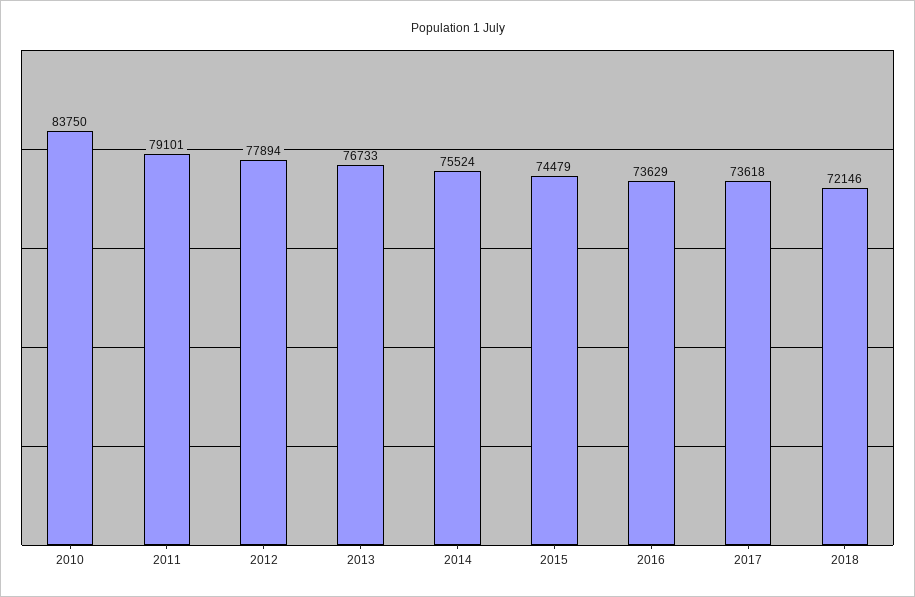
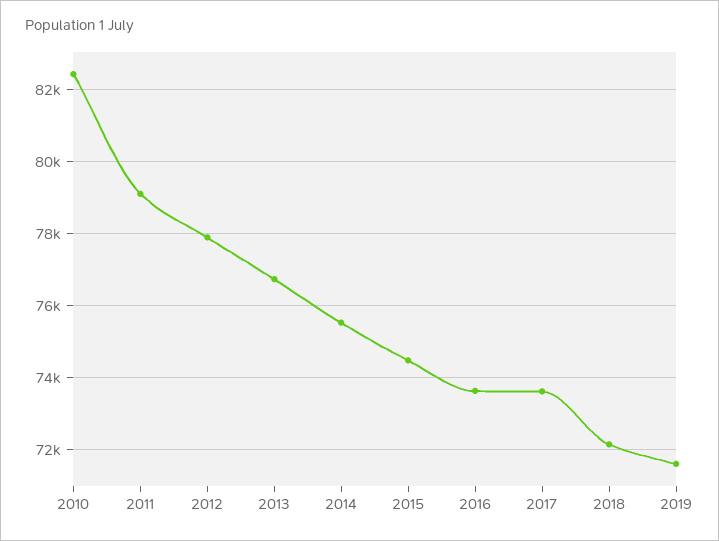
2010: 83750 -> 82400
2019: none -> 71600

